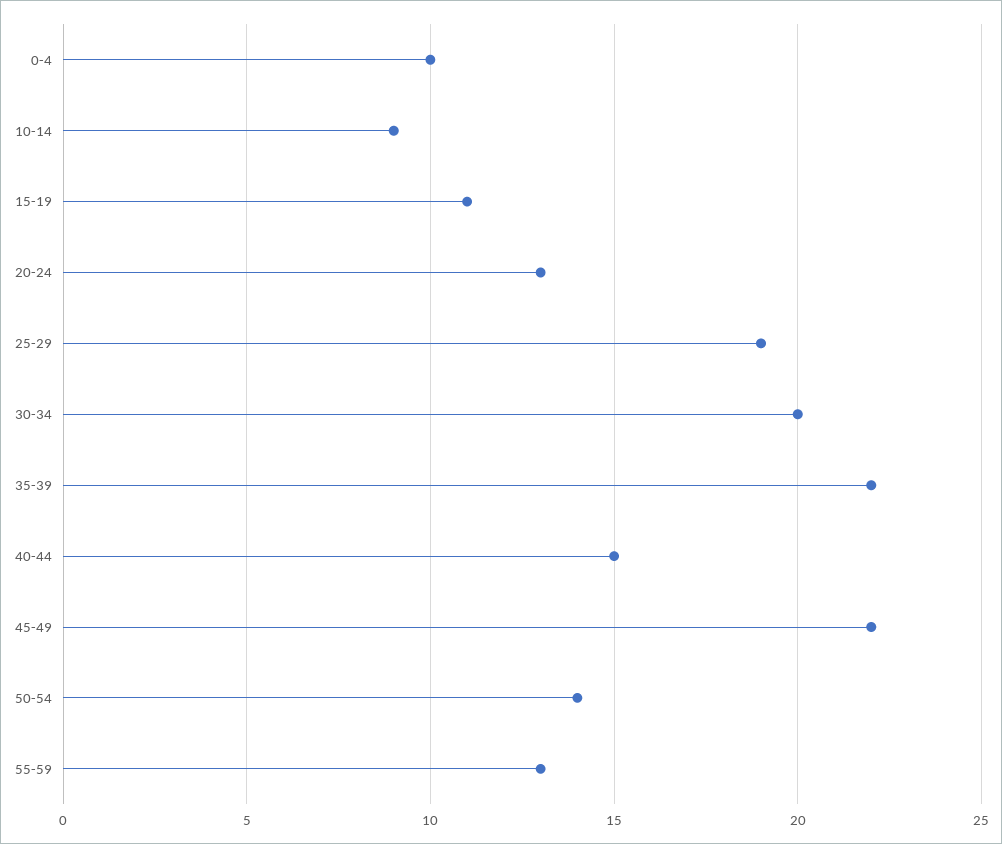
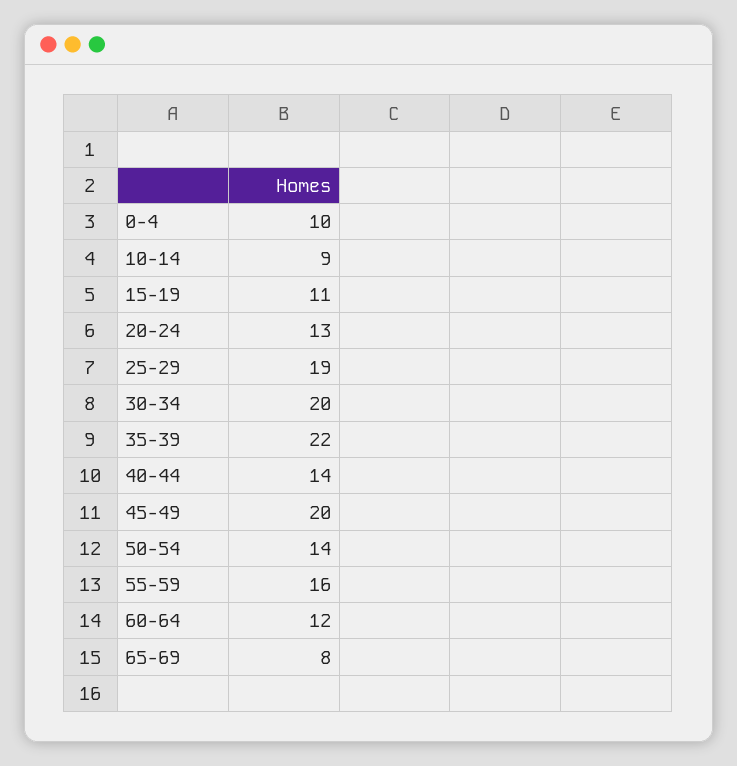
40-44: 15 -> 14
45-49: 22 -> 20
55-59: 13 -> 16
60-64: none -> 12
65-69: none -> 8

